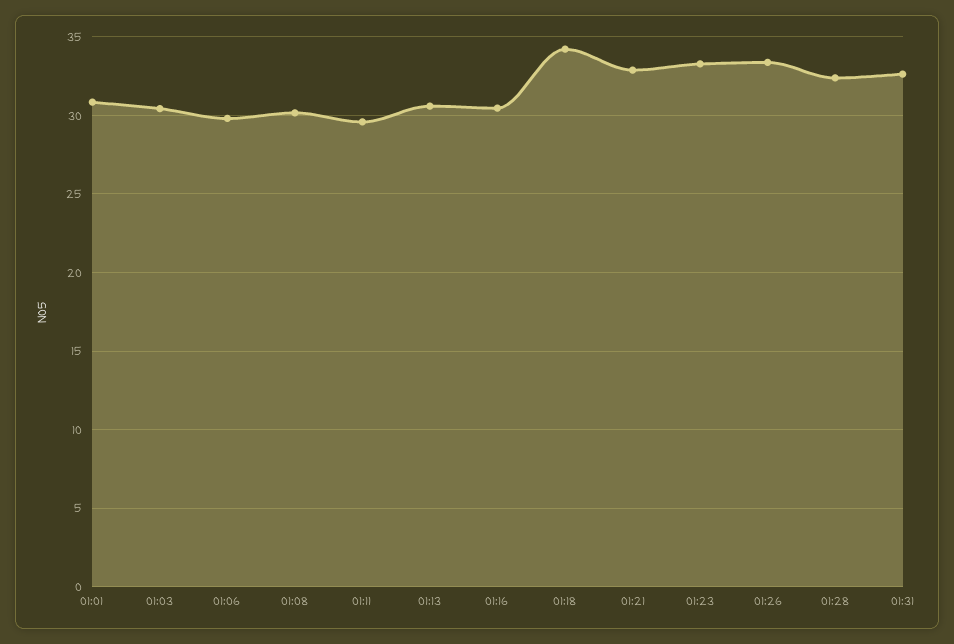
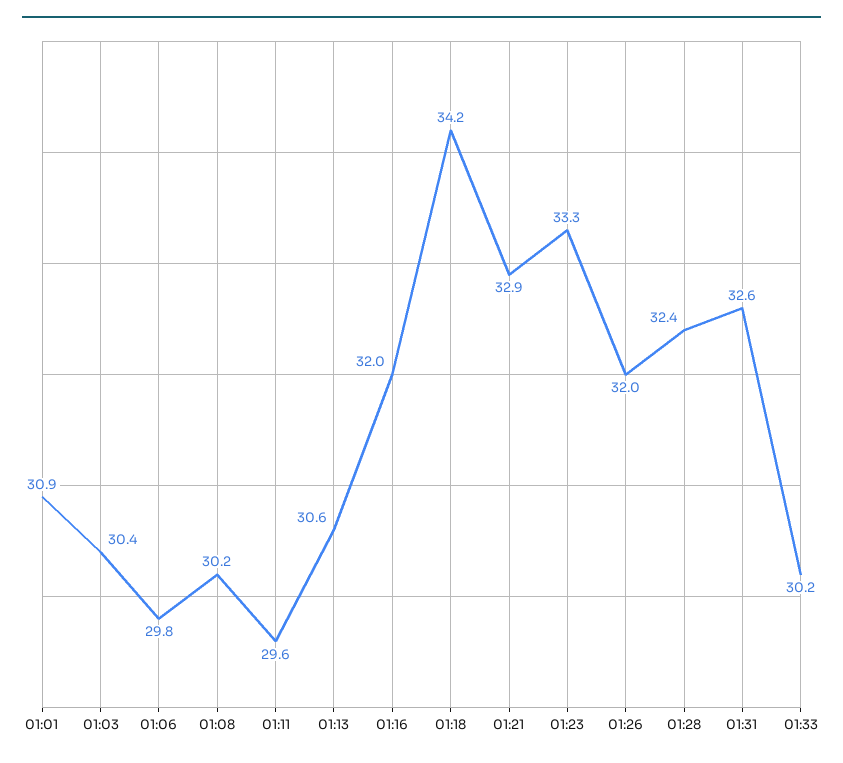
01:16: 30.5 -> 32
01:26: 33.5 -> 32
01:33: none -> 30.2

